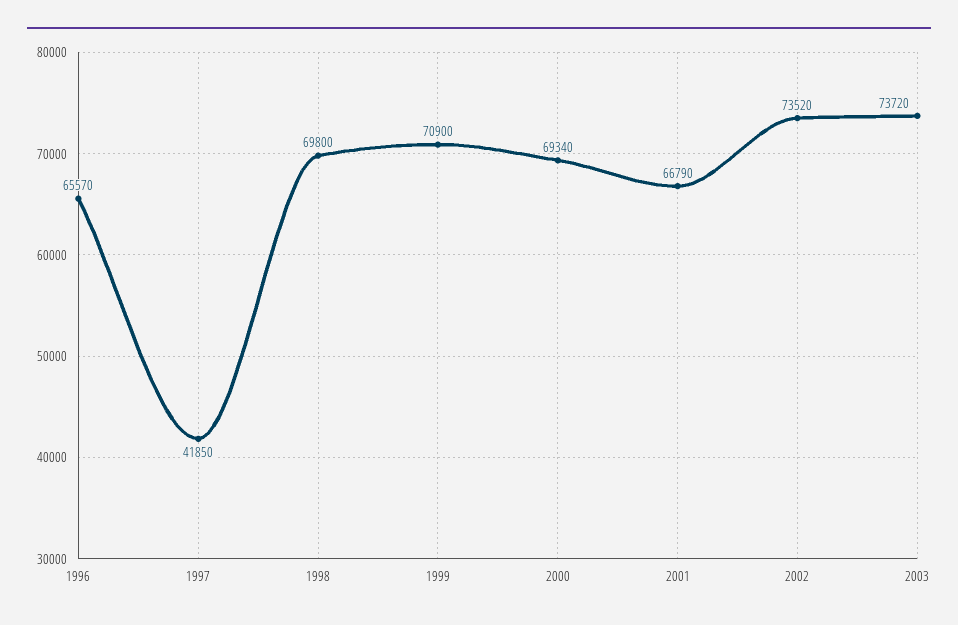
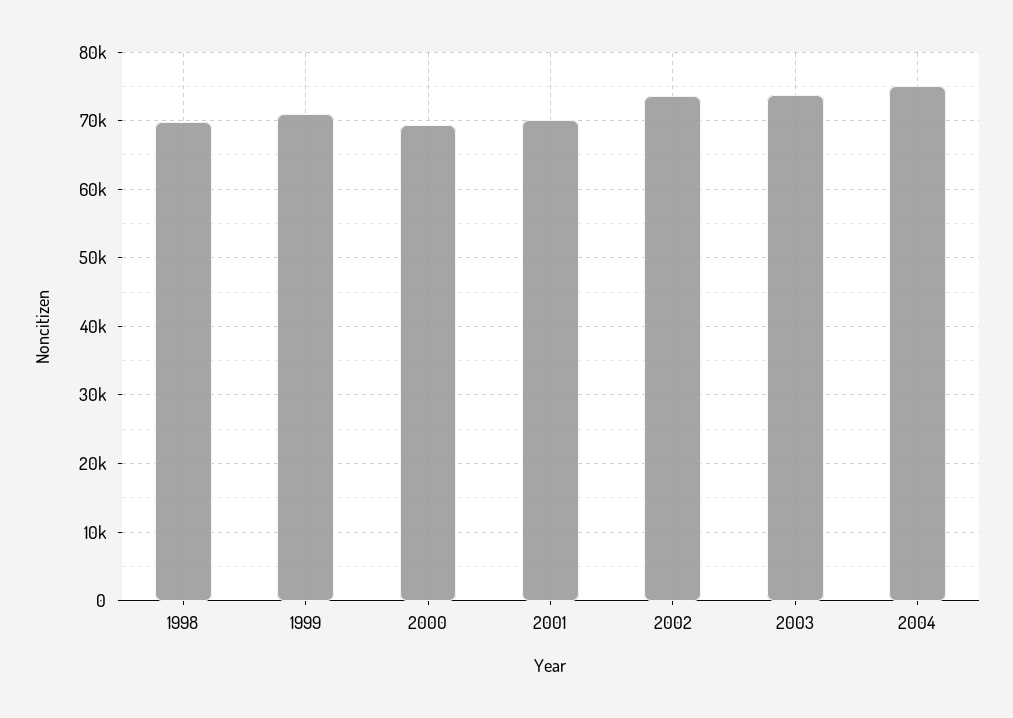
1996: 65570 -> none
1997: 41850 -> none
2001: 66790 -> 70000
2004: none -> 75000

